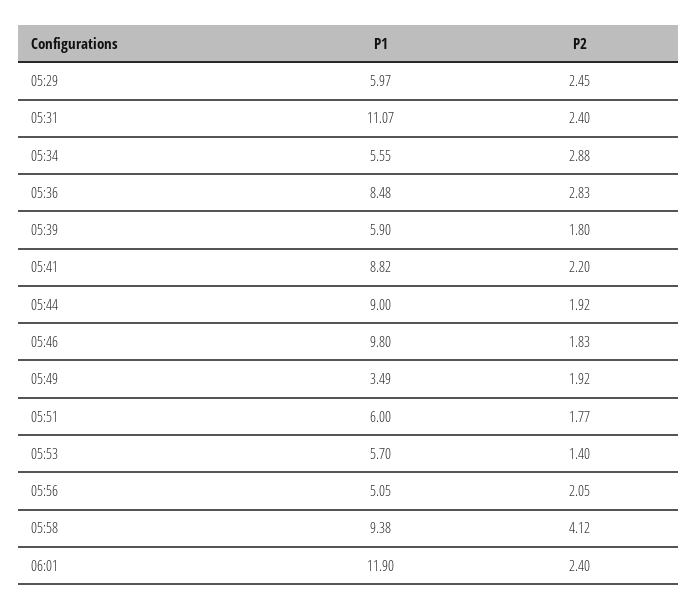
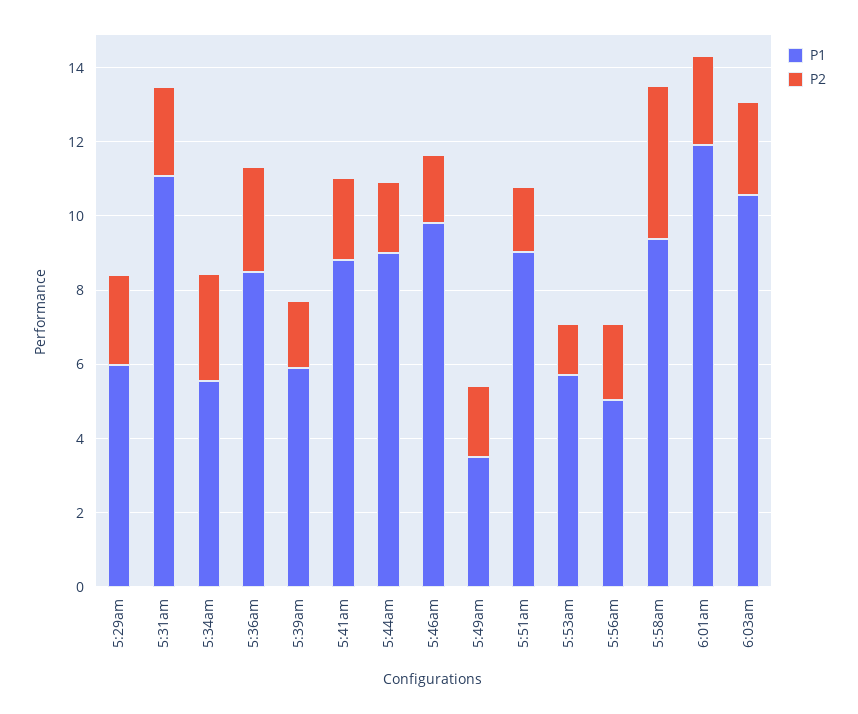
P1, 05:51: 6 -> 9
P1, 6:03am: none -> 10.5
P2, 6:03am: none -> 2.5

